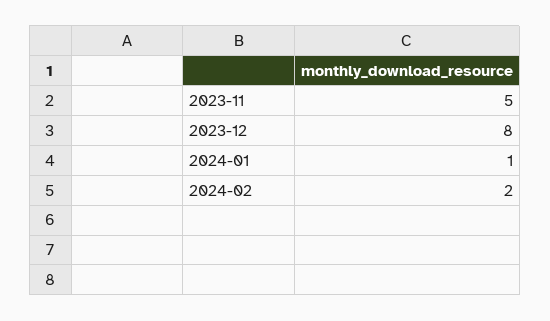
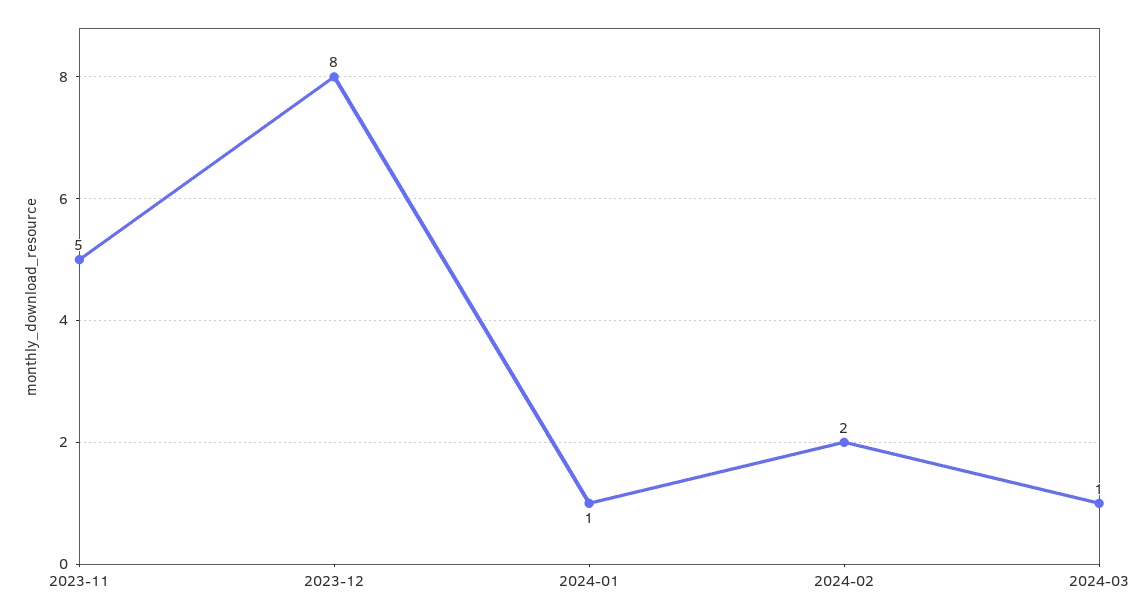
2024-03: none -> 1

